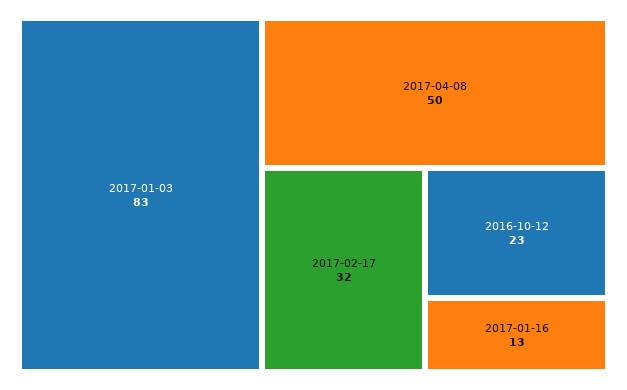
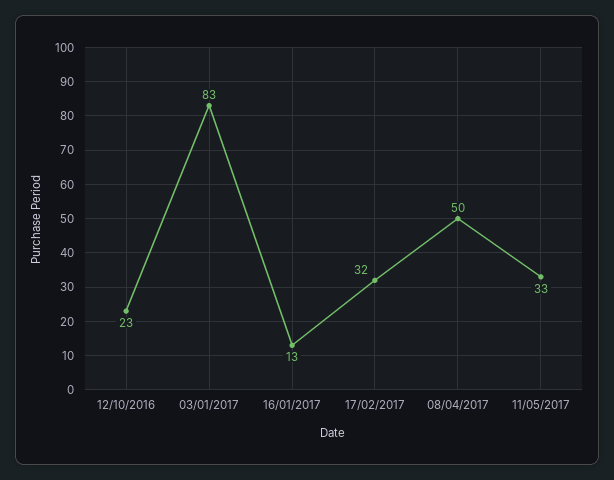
11/05/2017: none -> 33

